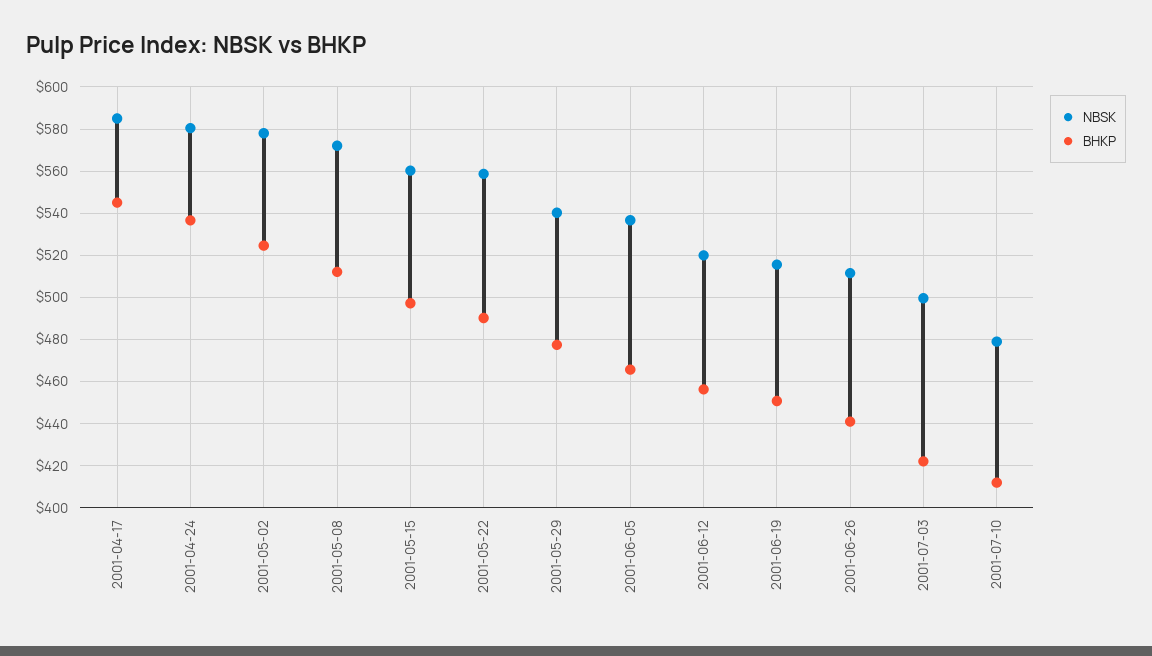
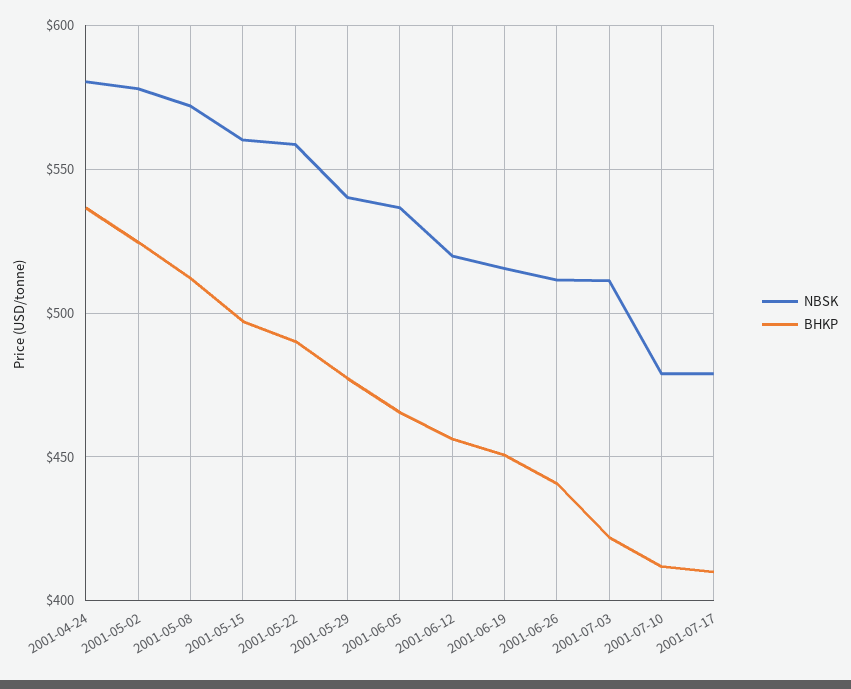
NBSK, 2001-04-17: 585 -> none
BHKP, 2001-04-17: 545 -> none
NBSK, 2001-07-03: 500 -> 510
NBSK, 2001-07-17: none -> 480
BHKP, 2001-07-17: none -> 410

